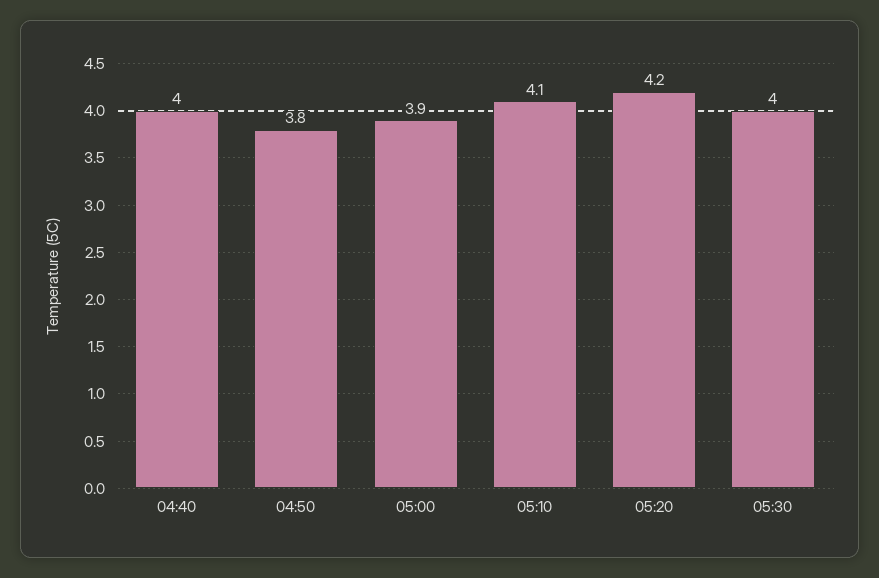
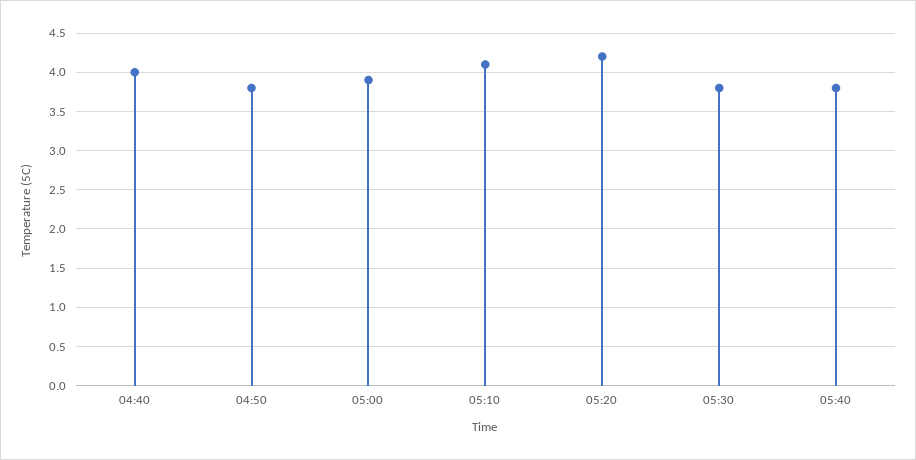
05:30: 4 -> 3.8
05:40: none -> 3.8

